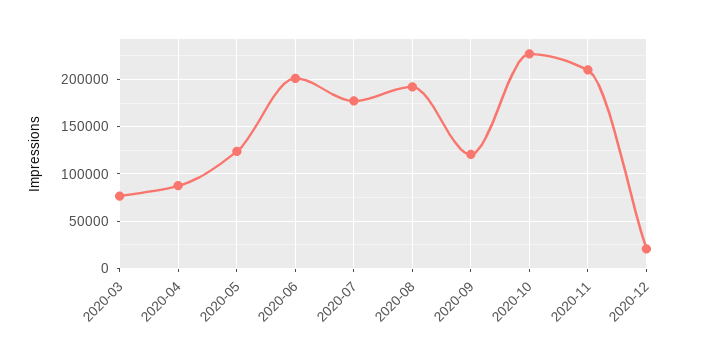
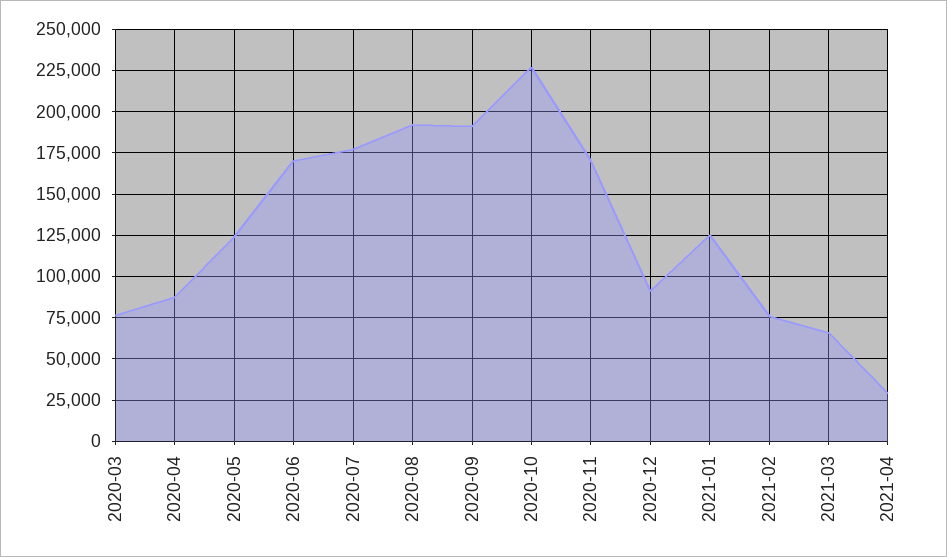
2020-06: 200000 -> 170000
2020-09: 120000 -> 190000
2020-11: 210000 -> 170000
2020-12: 20000 -> 90000
2021-01: none -> 125000
2021-02: none -> 75000
2021-03: none -> 65000
2021-04: none -> 30000

